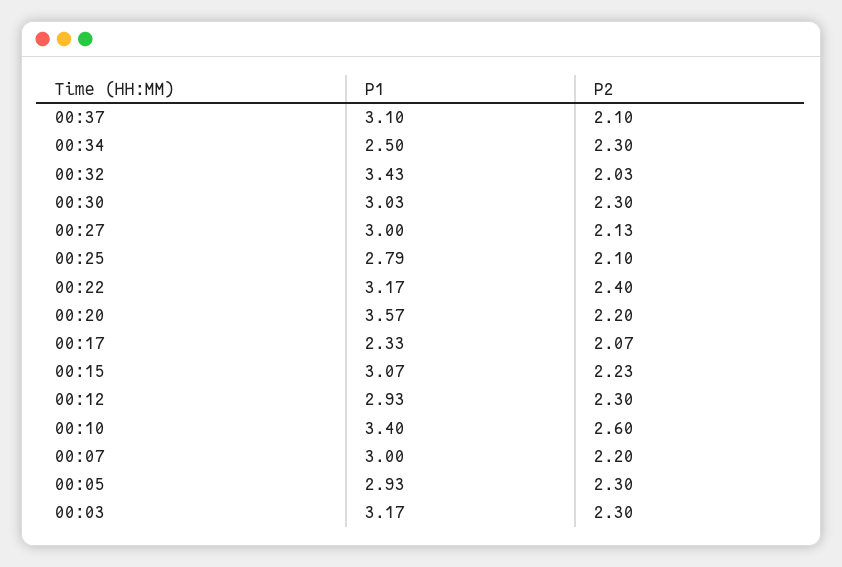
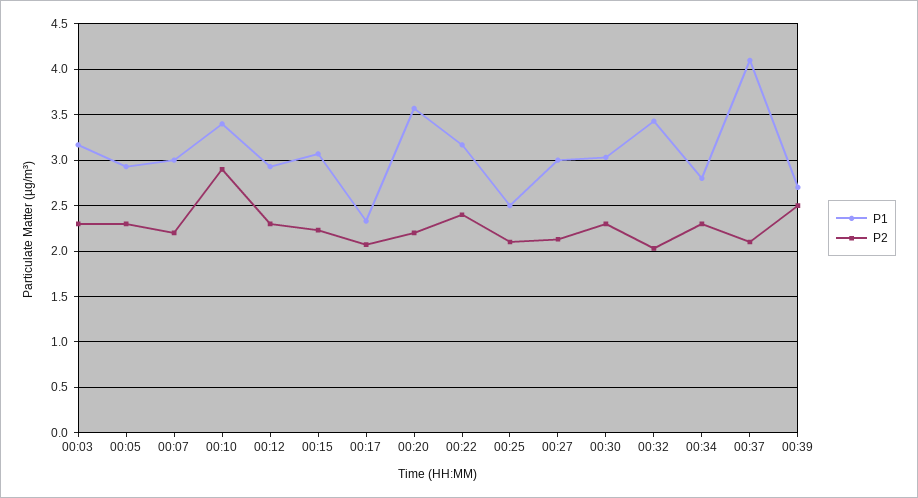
P1, 00:37: 3.1 -> 4.1
P1, 00:34: 2.5 -> 2.8
P1, 00:25: 2.79 -> 2.5
P2, 00:10: 2.6 -> 2.9
P1, 00:39: none -> 2.7
P2, 00:39: none -> 2.5

